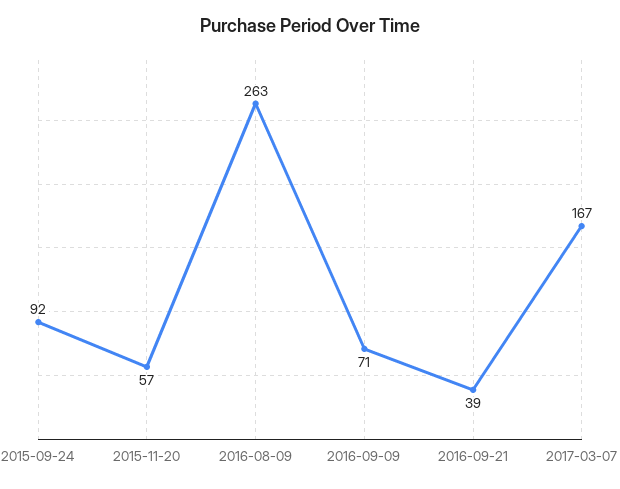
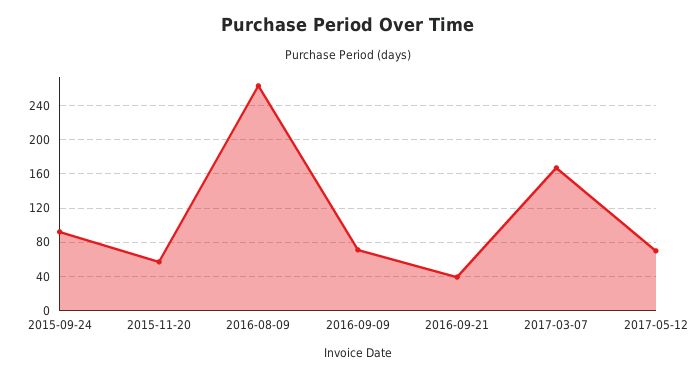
2017-05-12: none -> 70

